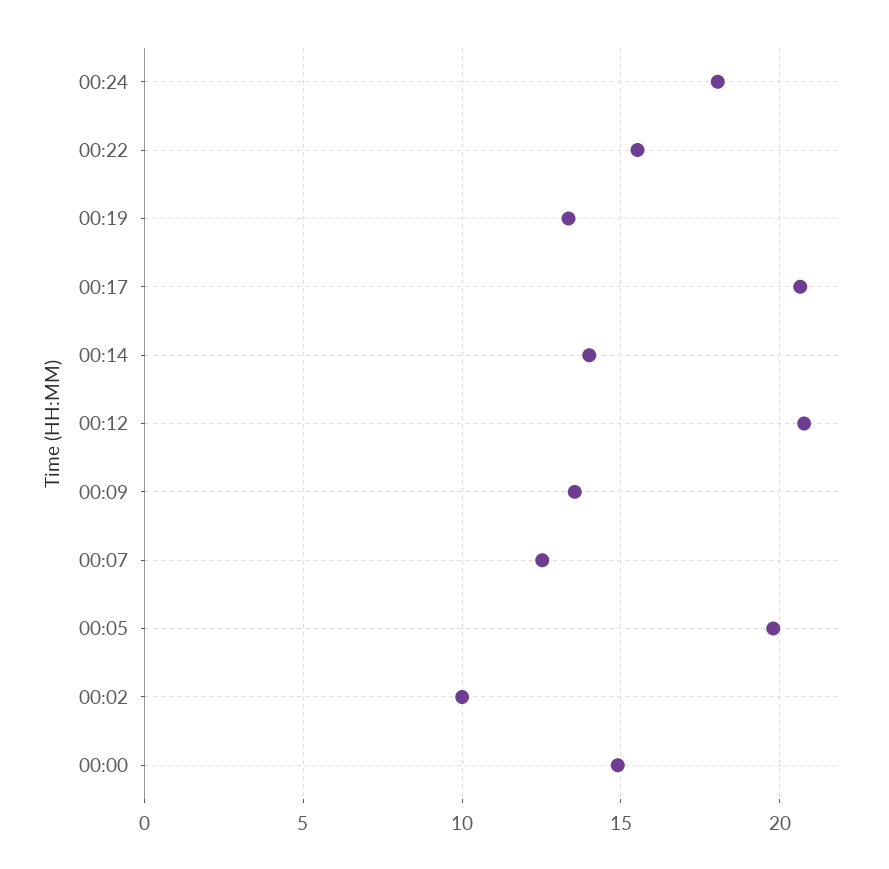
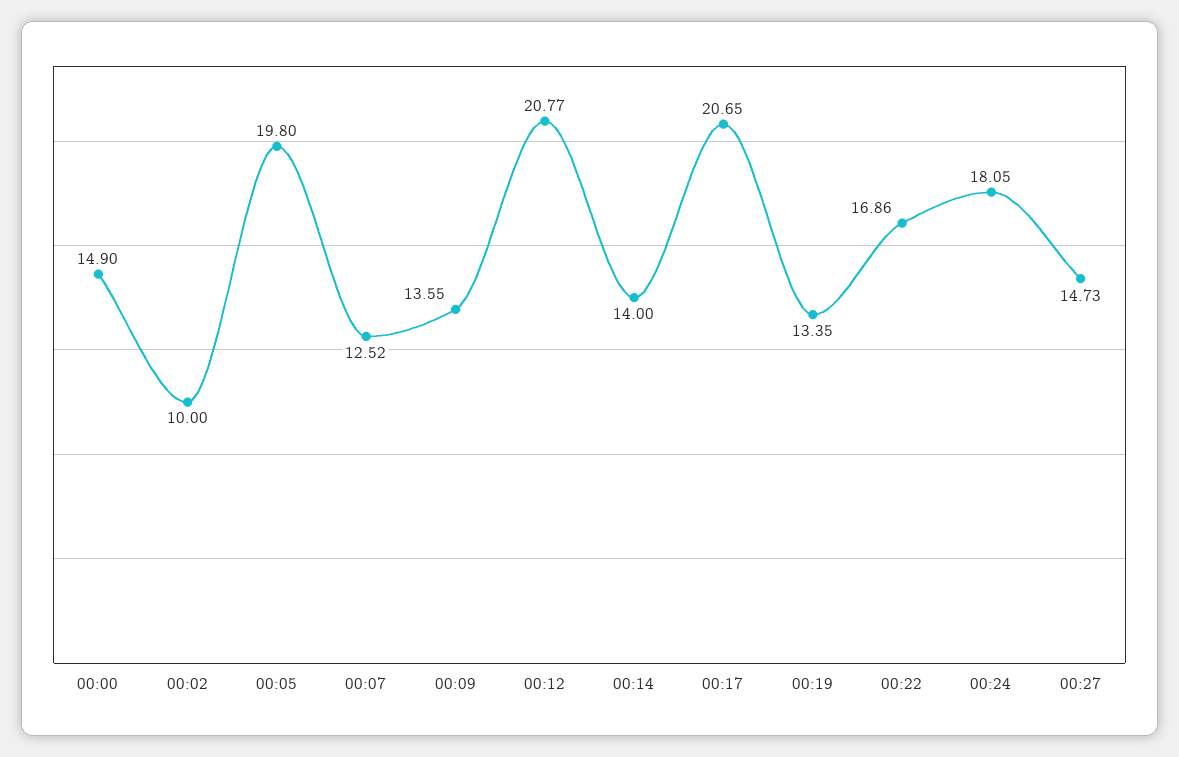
00:22: 15.5 -> 16.86
00:27: none -> 14.73

